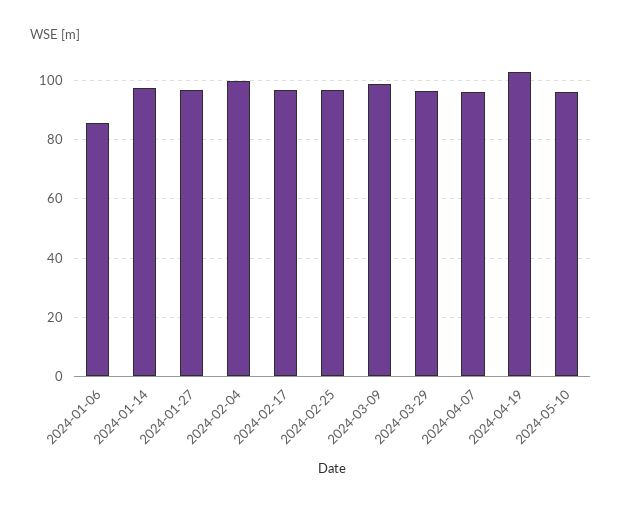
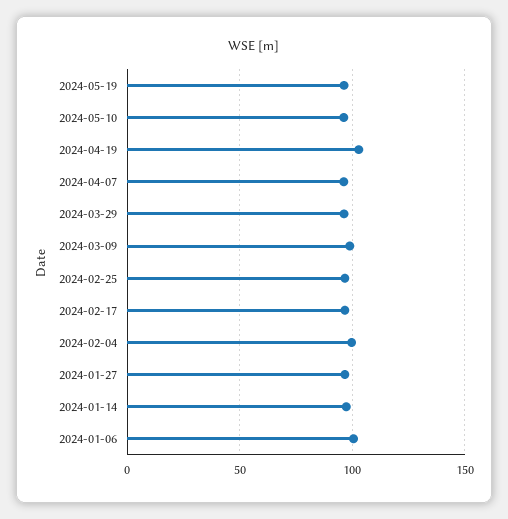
2024-01-06: 85 -> 100
2024-05-19: none -> 95

